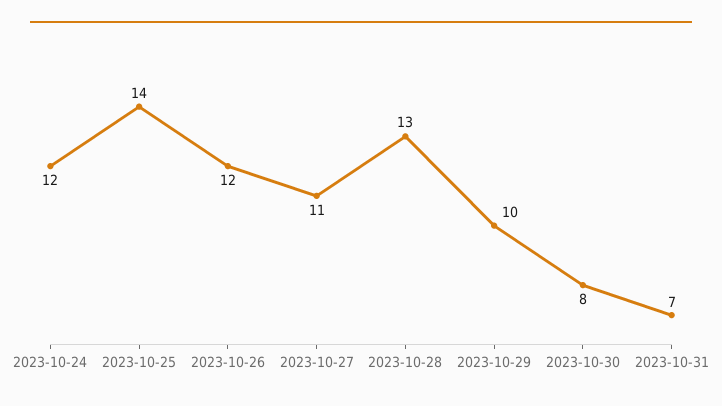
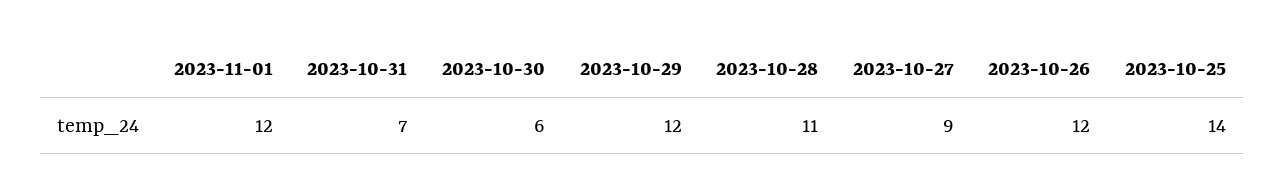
2023-10-24: 12 -> none
2023-10-27: 11 -> 9
2023-10-28: 13 -> 11
2023-10-29: 10 -> 12
2023-10-30: 8 -> 6
2023-11-01: none -> 12

